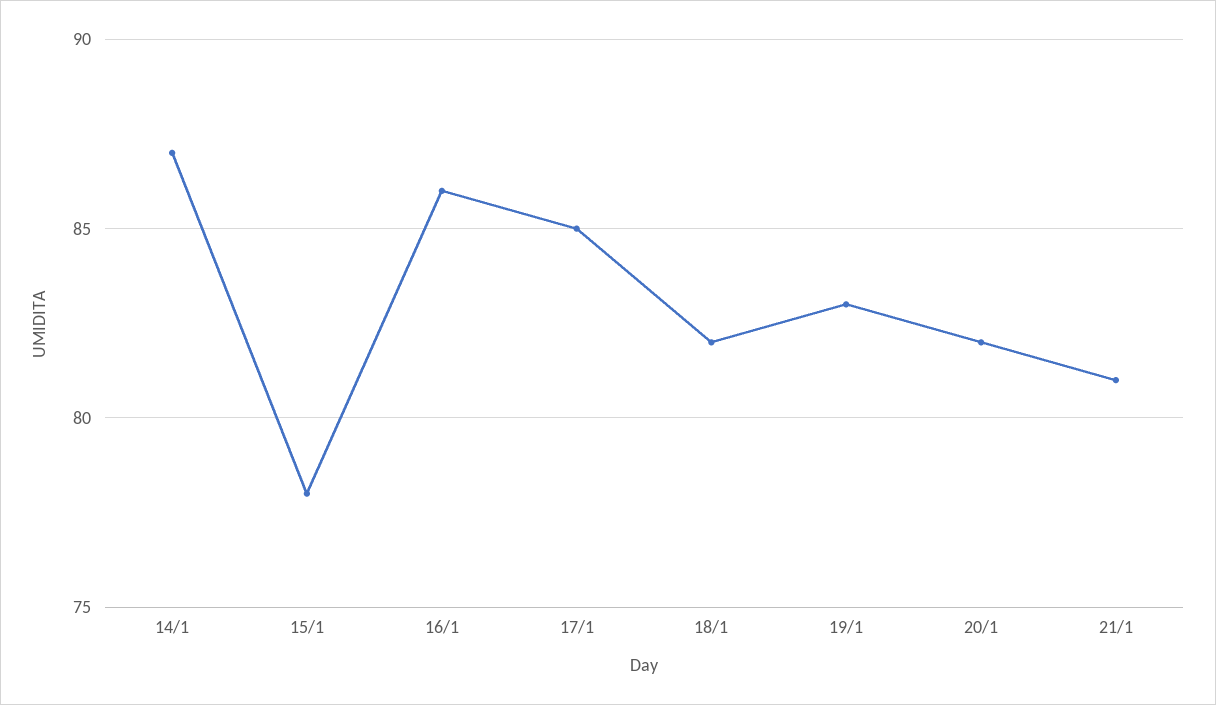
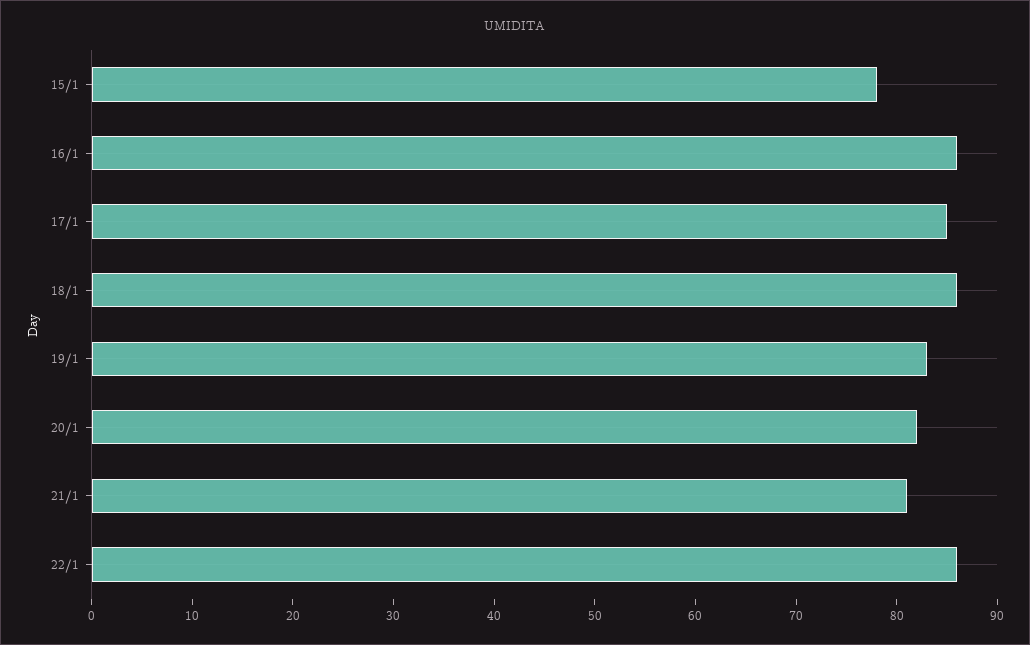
14/1: 87 -> none
18/1: 82 -> 86
22/1: none -> 86

